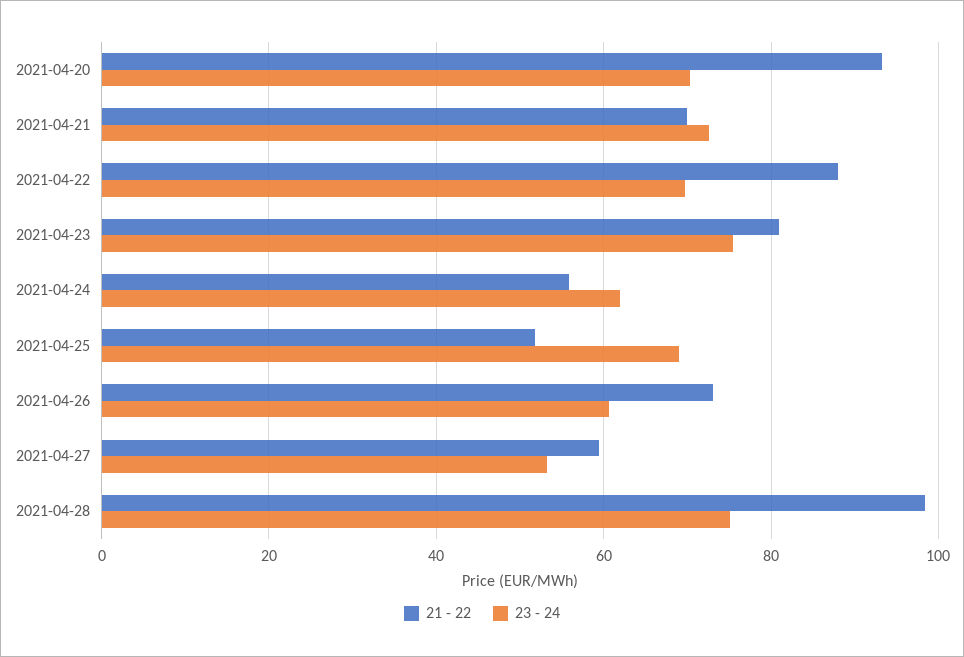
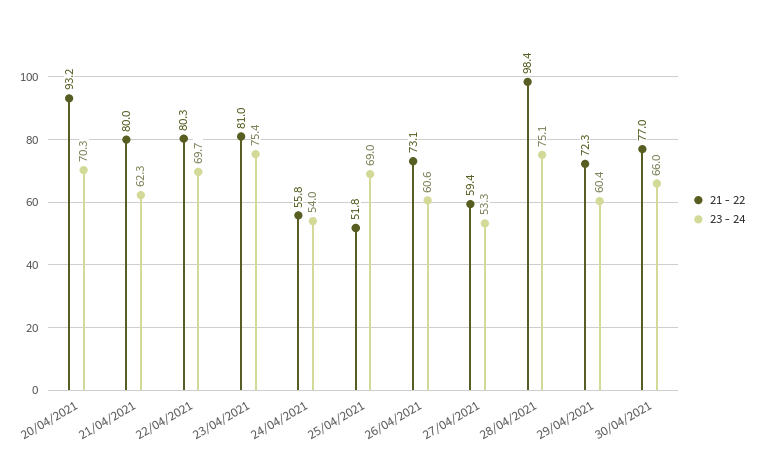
21 - 22, 2021-04-21: 70 -> 80
23 - 24, 2021-04-21: 72 -> 62.3
21 - 22, 2021-04-22: 88 -> 80.3
23 - 24, 2021-04-24: 62 -> 54
21 - 22, 29/04/2021: none -> 72.3
23 - 24, 29/04/2021: none -> 60.4
21 - 22, 30/04/2021: none -> 77
23 - 24, 30/04/2021: none -> 66

